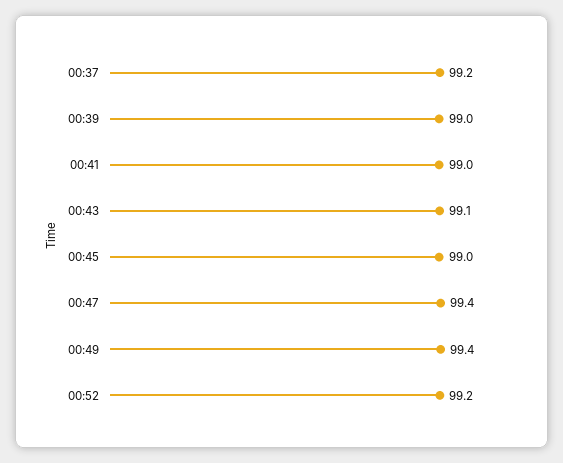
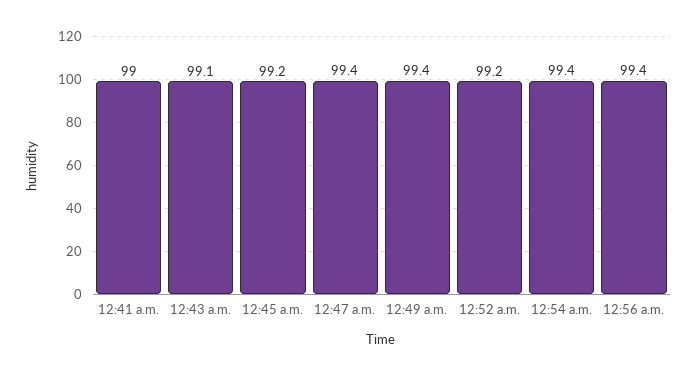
00:37: 99.2 -> none
00:39: 99 -> none
00:45: 99 -> 99.2
12:54 a.m.: none -> 99.4
12:56 a.m.: none -> 99.4

